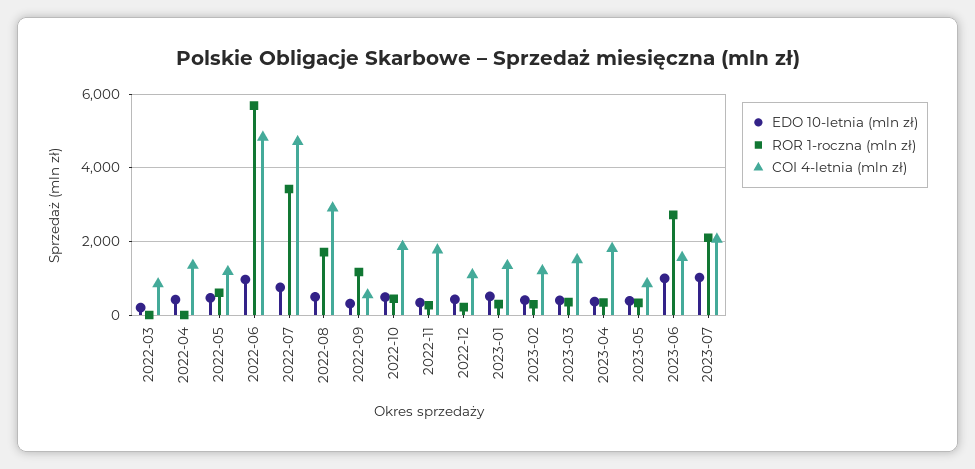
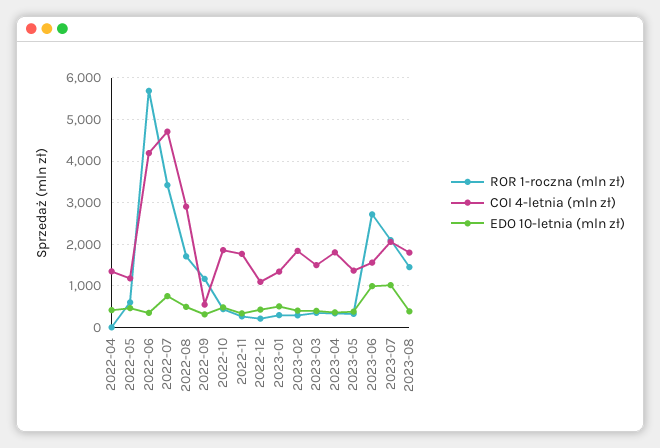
EDO 10-letnia (mln zł), 2022-03: 200 -> none
ROR 1-roczna (mln zł), 2022-03: 0 -> none
COI 4-letnia (mln zł), 2022-03: 800 -> none
EDO 10-letnia (mln zł), 2022-06: 1000 -> 400
COI 4-letnia (mln zł), 2022-06: 4800 -> 4200
COI 4-letnia (mln zł), 2023-02: 1200 -> 1800
COI 4-letnia (mln zł), 2023-05: 800 -> 1400
ROR 1-roczna (mln zł), 2023-08: none -> 1400
COI 4-letnia (mln zł), 2023-08: none -> 1800
EDO 10-letnia (mln zł), 2023-08: none -> 400

